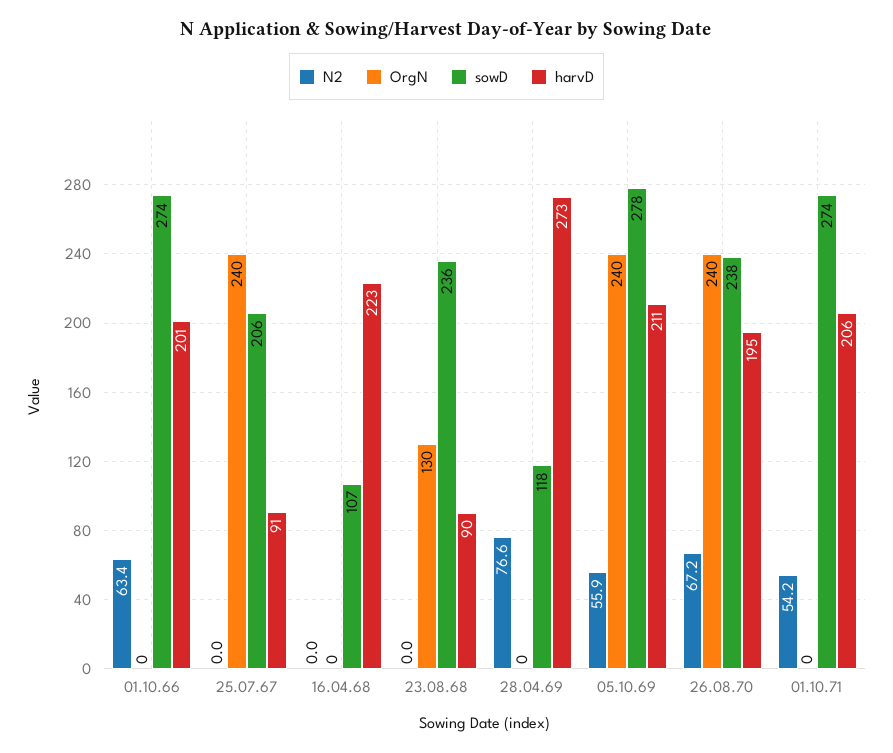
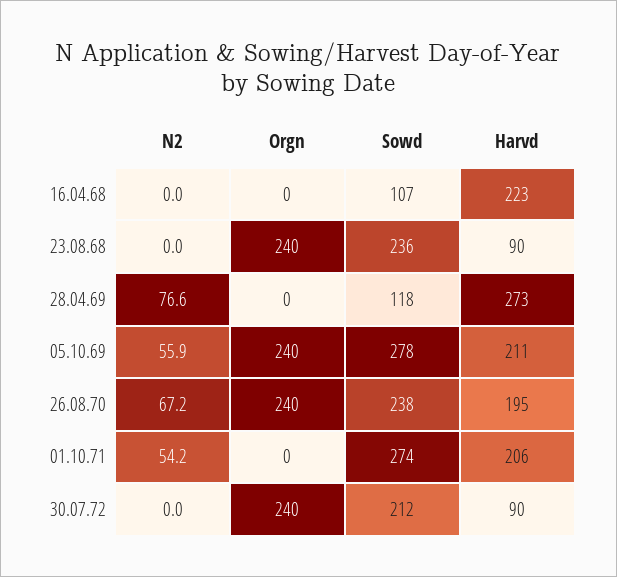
N2, 01.10.66: 63.4 -> none
OrgN, 01.10.66: 0 -> none
sowD, 01.10.66: 274 -> none
harvD, 01.10.66: 201 -> none
N2, 25.07.67: 0 -> none
OrgN, 25.07.67: 240 -> none
sowD, 25.07.67: 206 -> none
harvD, 25.07.67: 91 -> none
OrgN, 23.08.68: 130 -> 240
N2, 30.07.72: none -> 0
OrgN, 30.07.72: none -> 240
sowD, 30.07.72: none -> 212
harvD, 30.07.72: none -> 90

